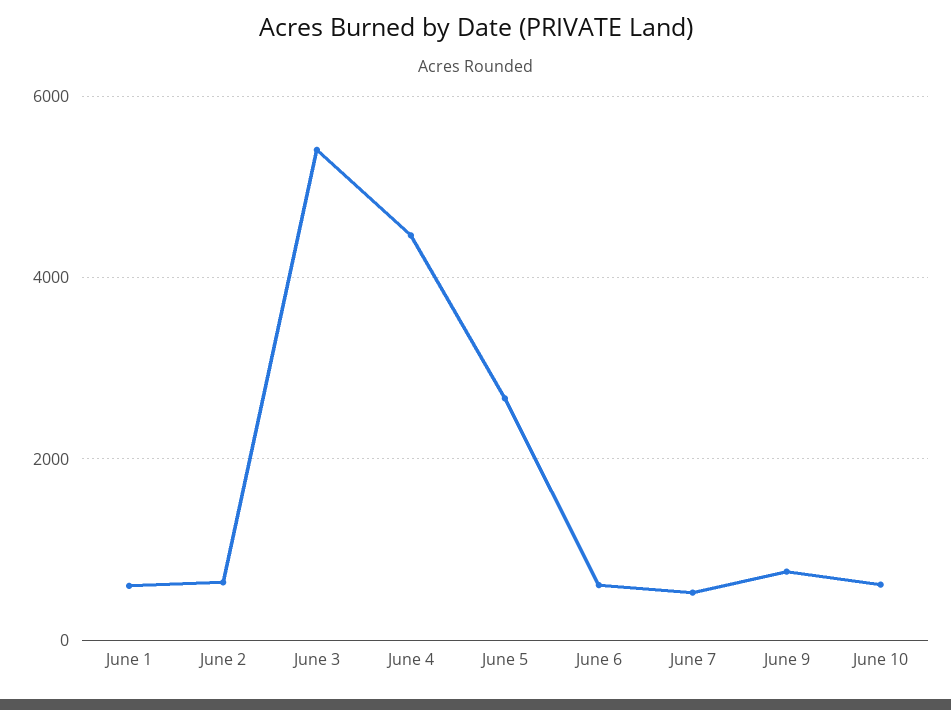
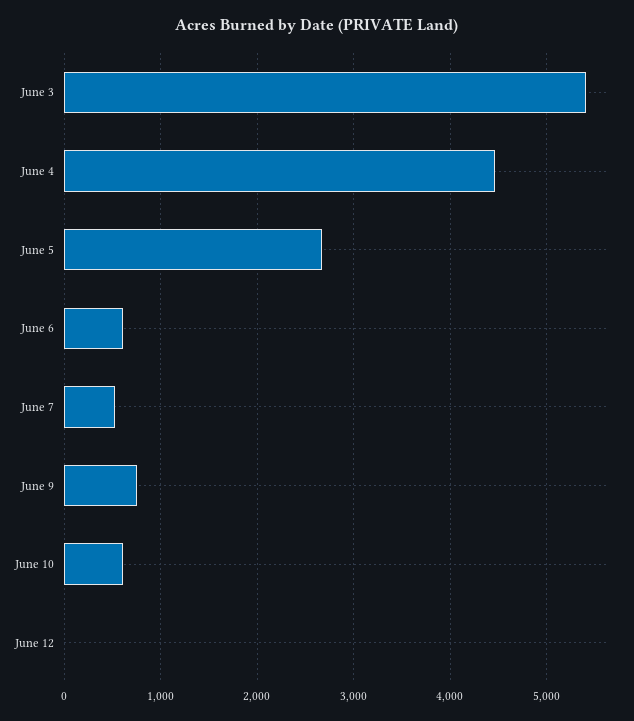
June 1: 600 -> none
June 2: 600 -> none
June 12: none -> 0

